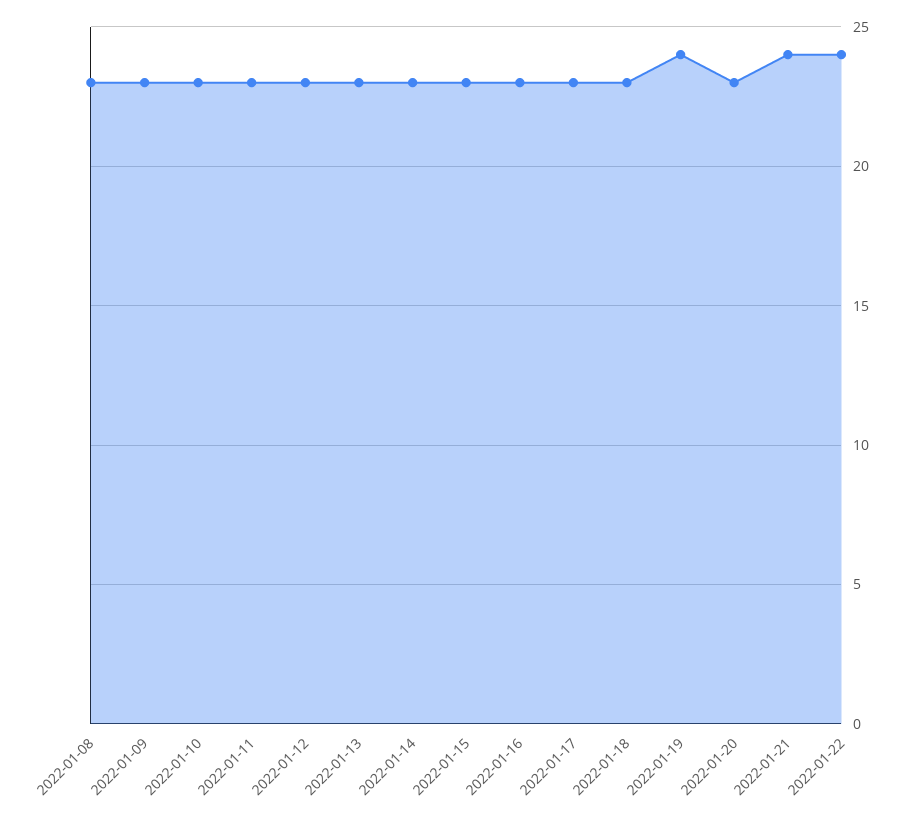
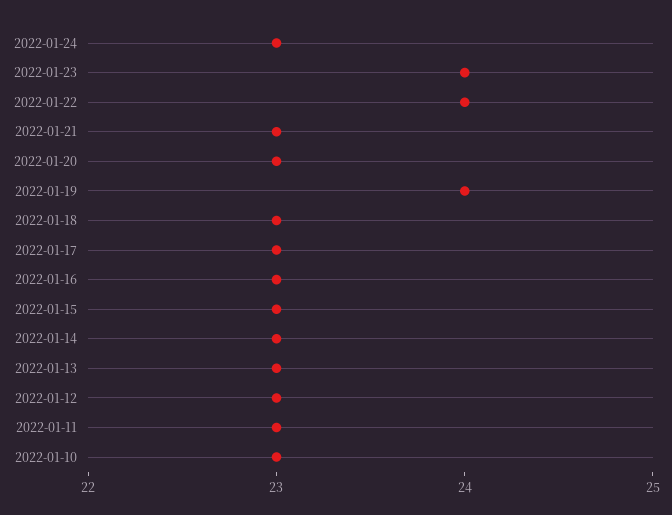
2022-01-08: 23 -> none
2022-01-09: 23 -> none
2022-01-21: 24 -> 23
2022-01-24: none -> 23
2022-01-23: none -> 24

